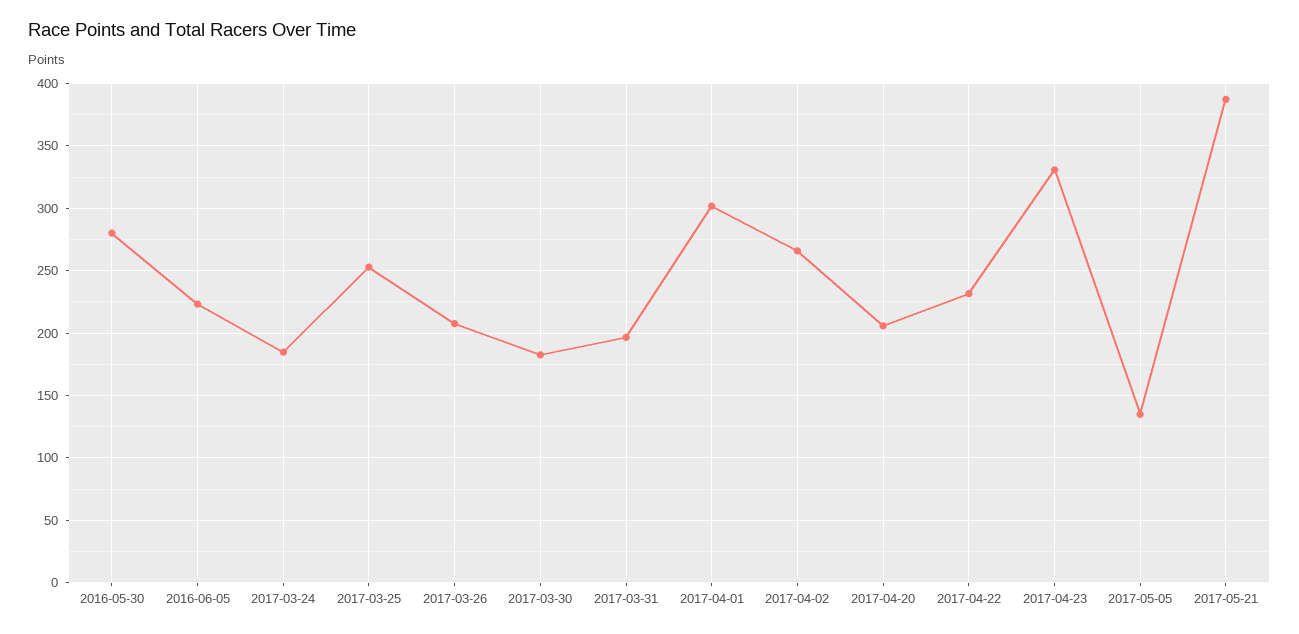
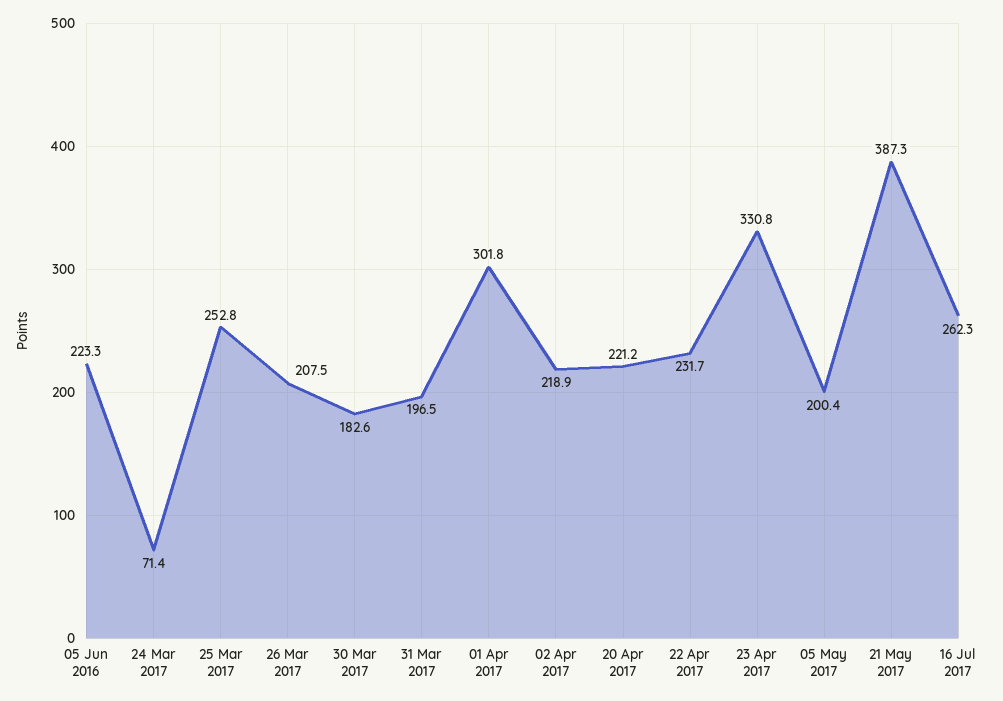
2016-05-30: 280 -> none
2017-03-24: 185 -> 71.4
2017-04-02: 265 -> 218.9
2017-04-20: 205 -> 221.2
2017-05-05: 135 -> 200.4
16 Jul 2017: none -> 262.3

